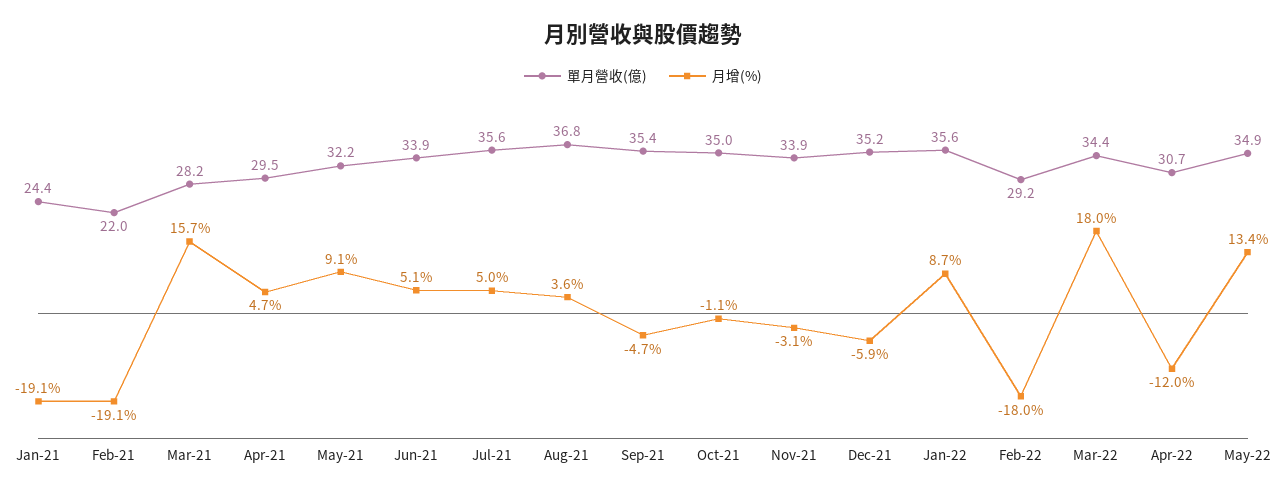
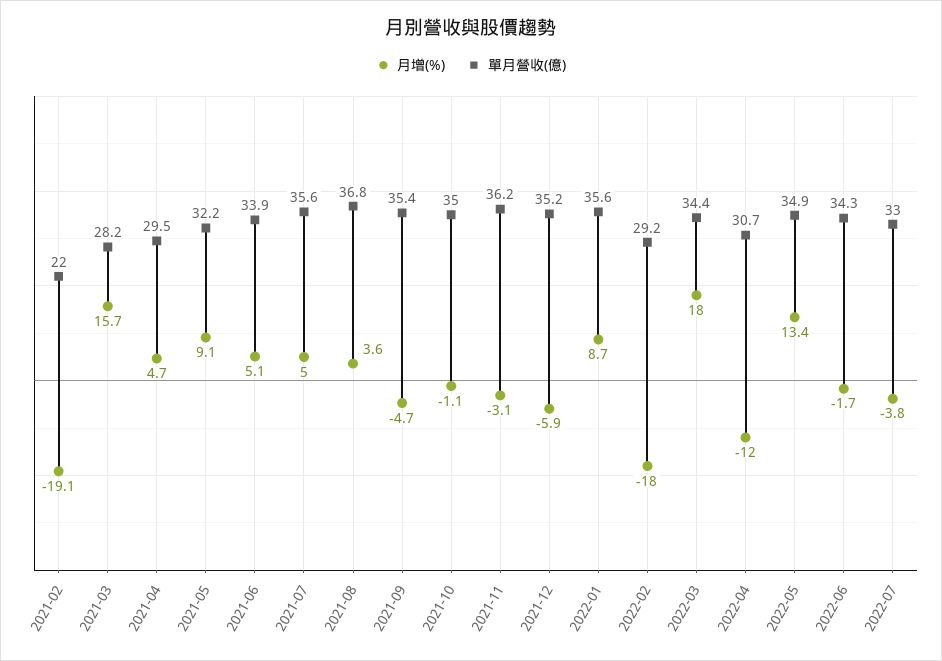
單月營收(億), Jan-21: 24.4 -> none
月增(%), Jan-21: -19.1 -> none
單月營收(億), Nov-21: 33.9 -> 36.2
月增(%), 2022-06: none -> -1.7
單月營收(億), 2022-06: none -> 34.3
月增(%), 2022-07: none -> -3.8
單月營收(億), 2022-07: none -> 33

